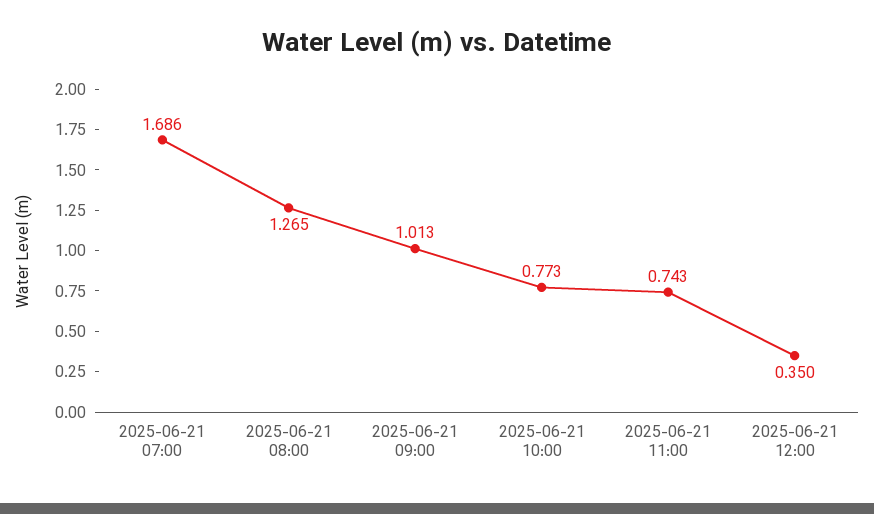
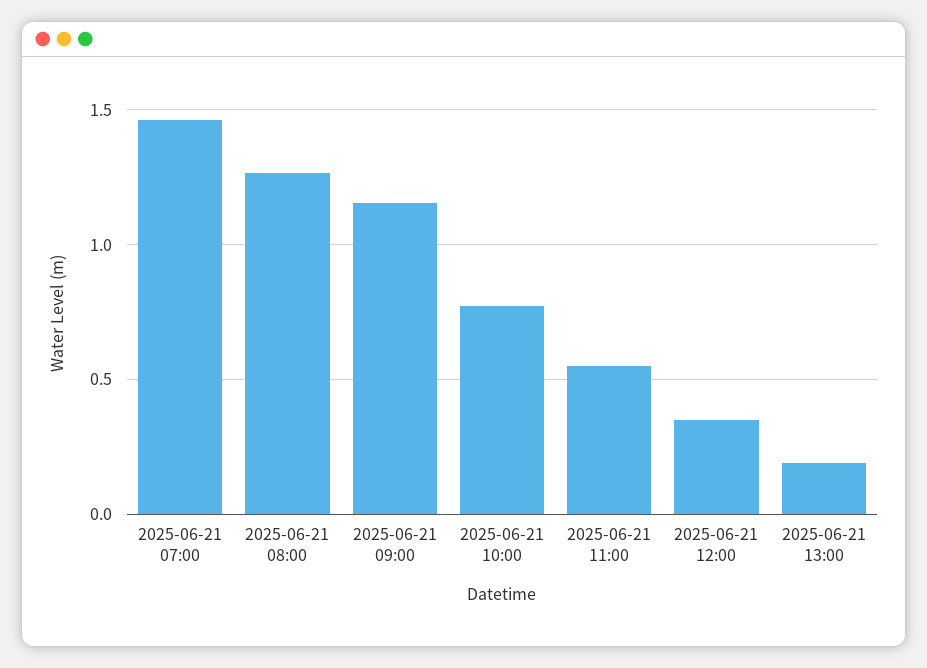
2025-06-21 07:00: 1.686 -> 1.45
2025-06-21 09:00: 1.013 -> 1.15
2025-06-21 11:00: 0.743 -> 0.55
2025-06-21 13:00: none -> 0.2

